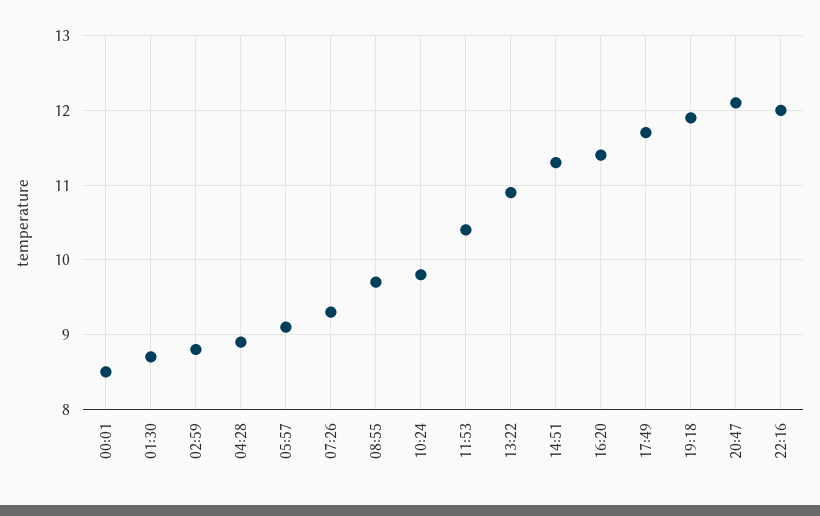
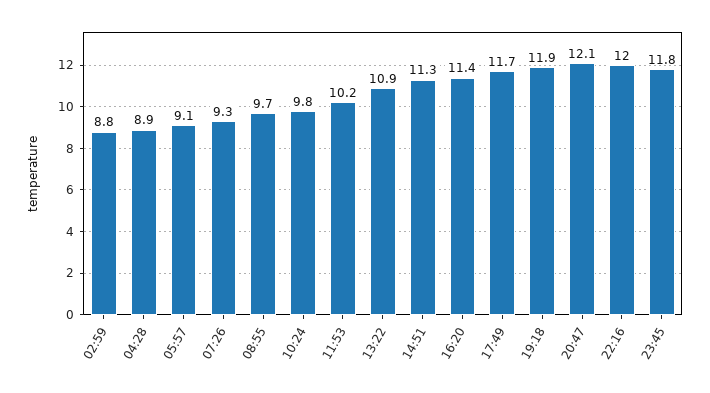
00:01: 8.5 -> none
01:30: 8.7 -> none
11:53: 10.4 -> 10.2
23:45: none -> 11.8

